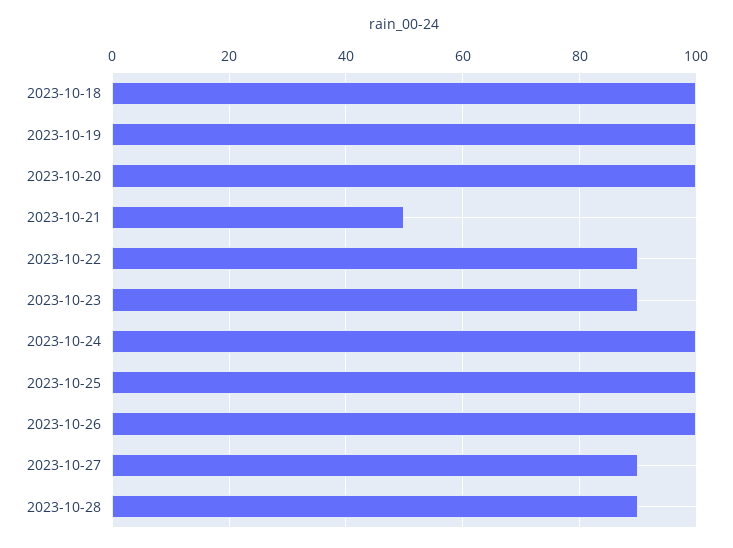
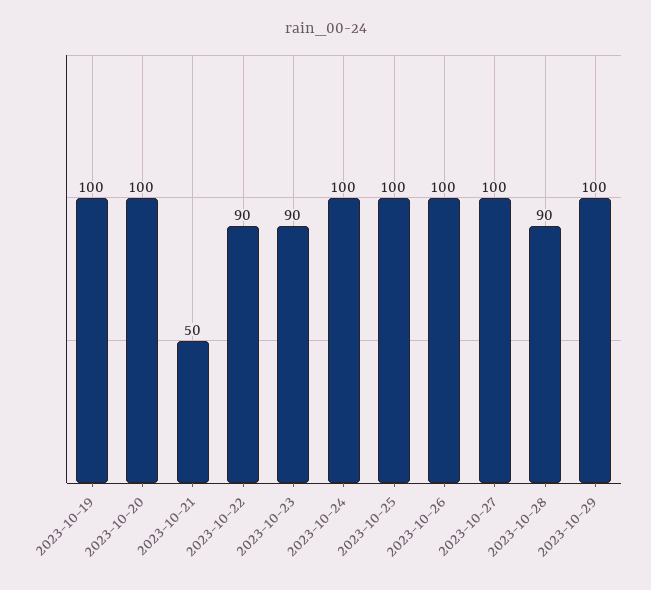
2023-10-18: 100 -> none
2023-10-27: 90 -> 100
2023-10-29: none -> 100

